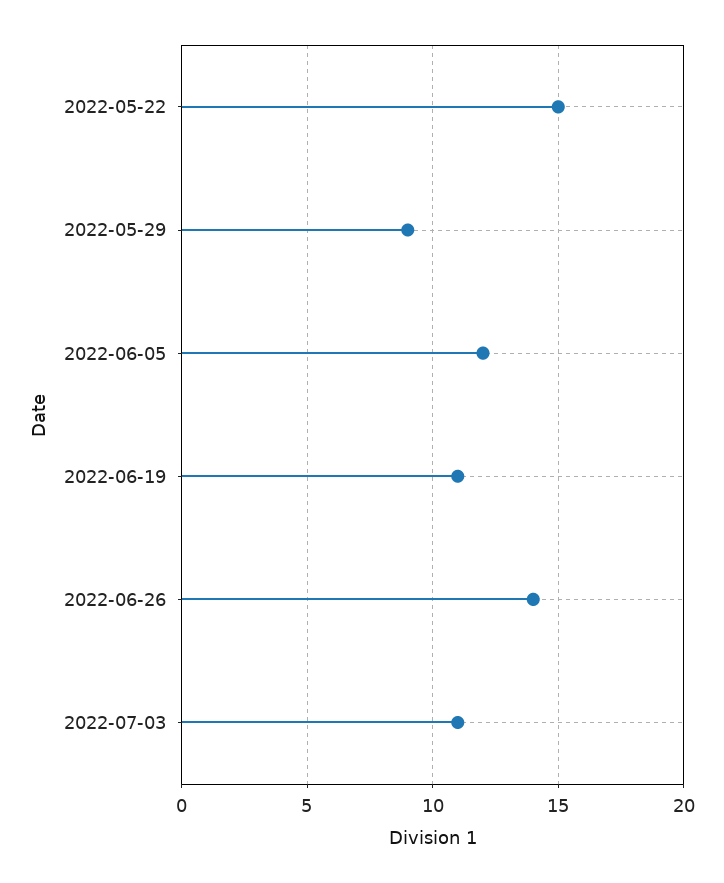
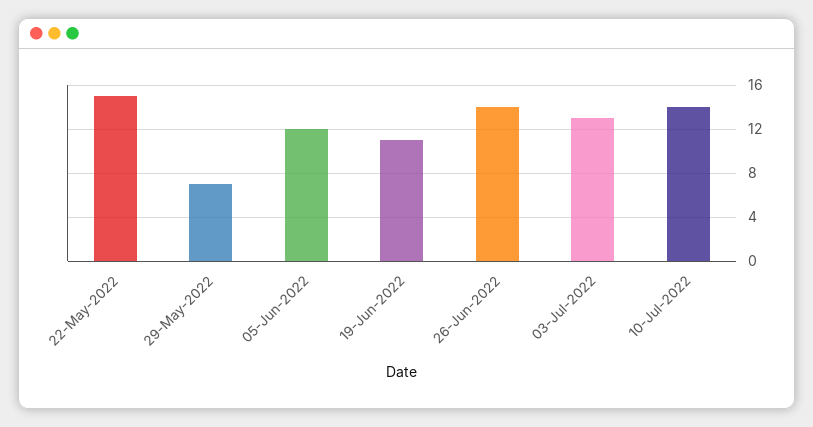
2022-05-29: 9 -> 7
2022-07-03: 11 -> 13
10-Jul-2022: none -> 14

